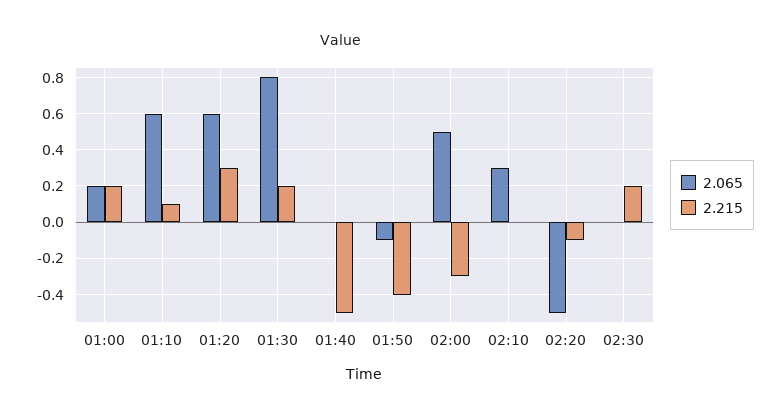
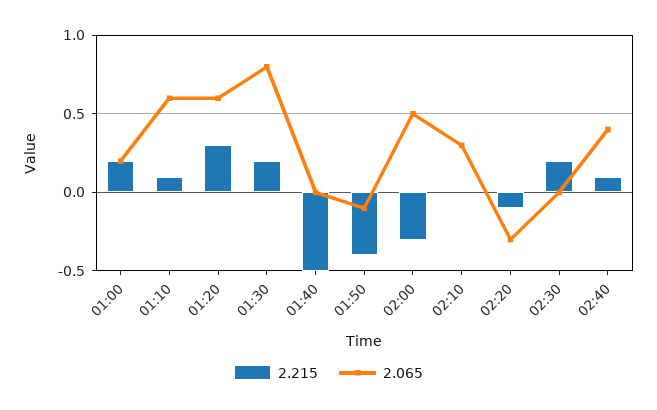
2.065, 02:20: -0.5 -> -0.3
2.215, 02:40: none -> 0.1
2.065, 02:40: none -> 0.4

